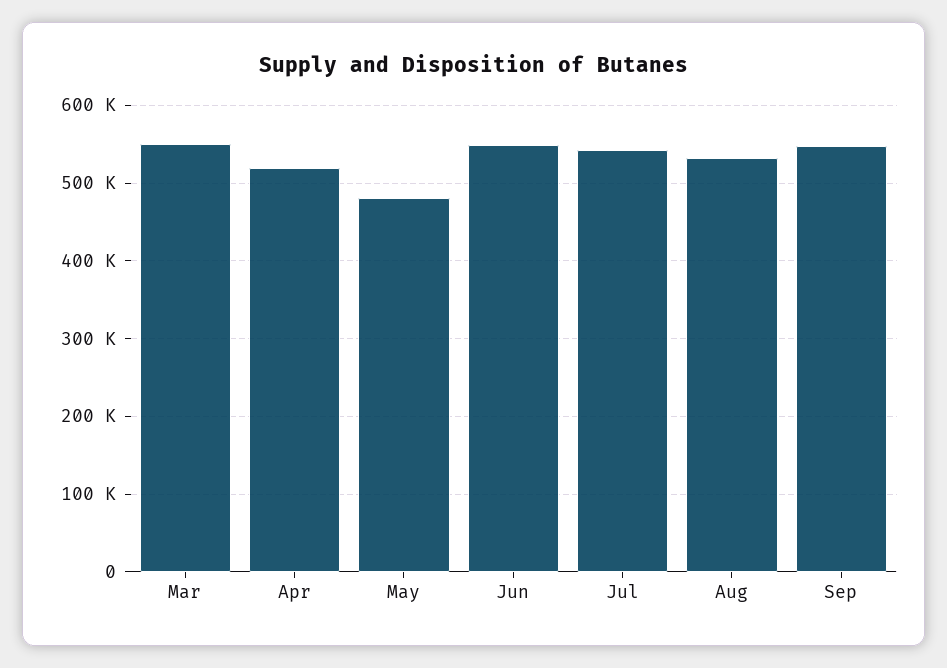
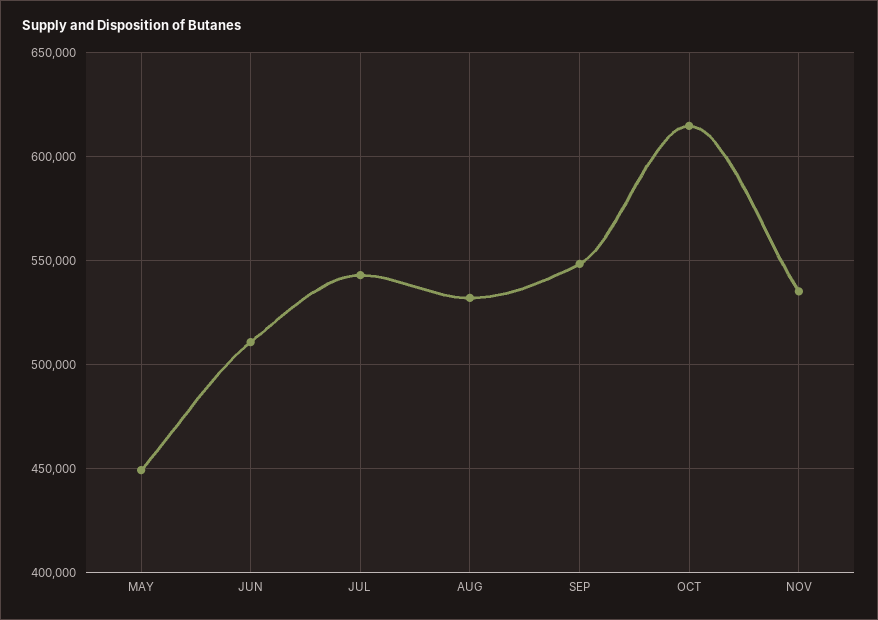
Mar: 550000 -> none
Apr: 520000 -> none
May: 480000 -> 450000
Jun: 550000 -> 510000
OCT: none -> 615000
NOV: none -> 535000

